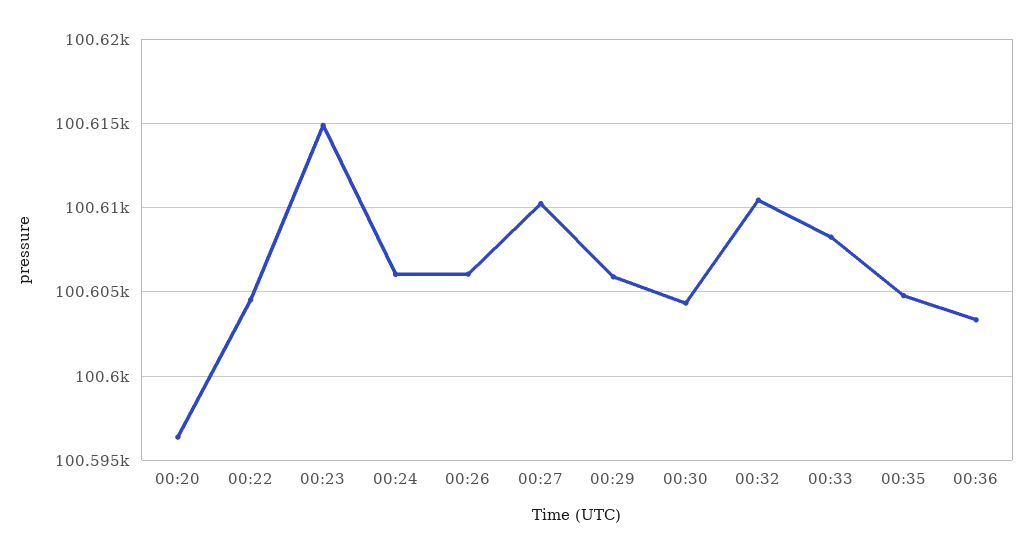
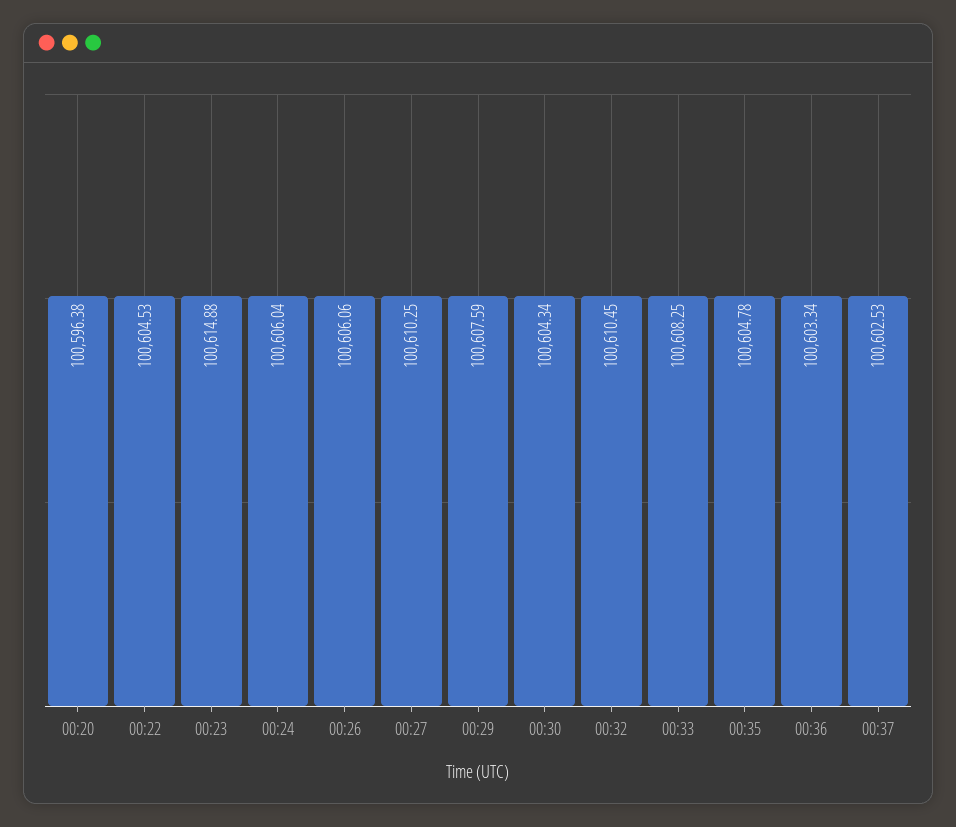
00:29: 100606 -> 100607.59
00:37: none -> 100602.53

